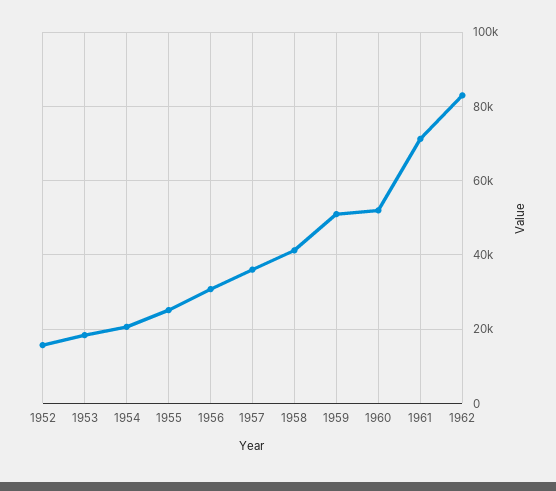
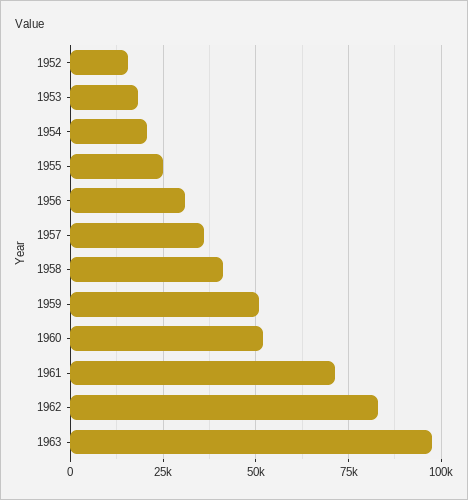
1963: none -> 97500

